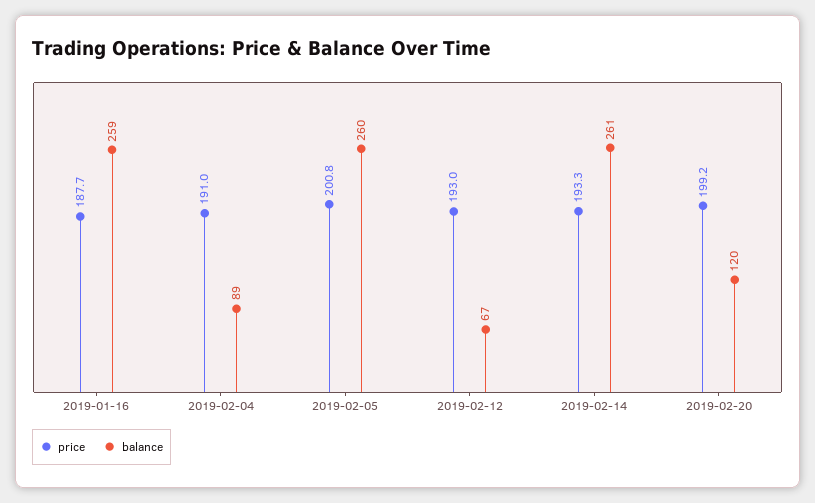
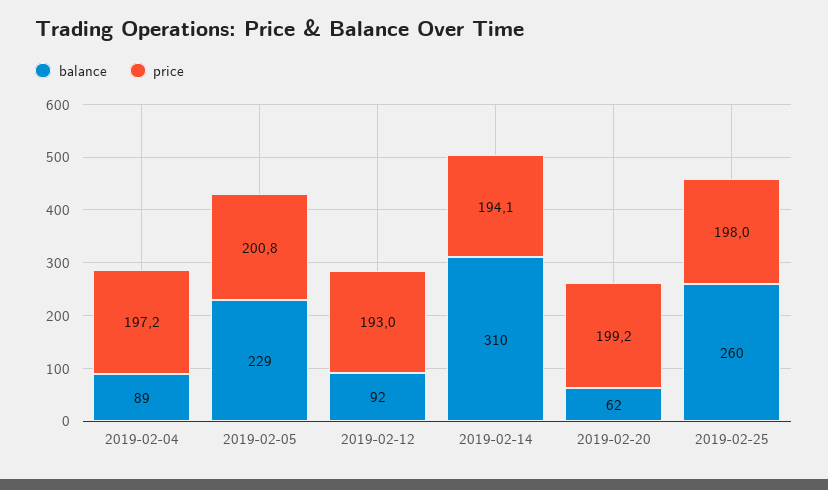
price, 2019-01-16: 187.7 -> none
balance, 2019-01-16: 259 -> none
price, 2019-02-04: 191 -> 197.2
balance, 2019-02-05: 260 -> 229
balance, 2019-02-12: 67 -> 92
price, 2019-02-14: 193.3 -> 194.1
balance, 2019-02-14: 261 -> 310
balance, 2019-02-20: 120 -> 62
balance, 2019-02-25: none -> 260
price, 2019-02-25: none -> 198

